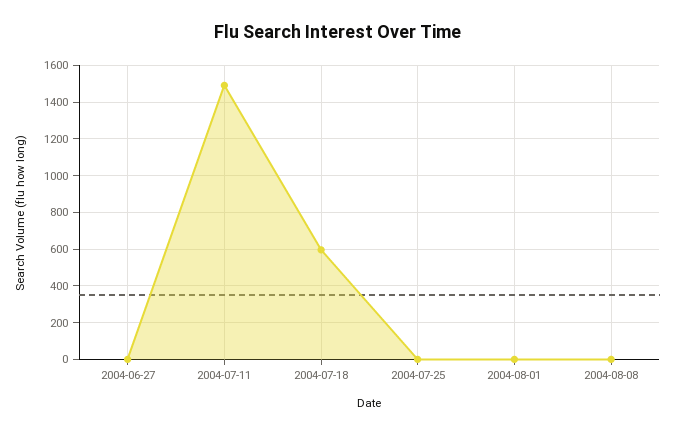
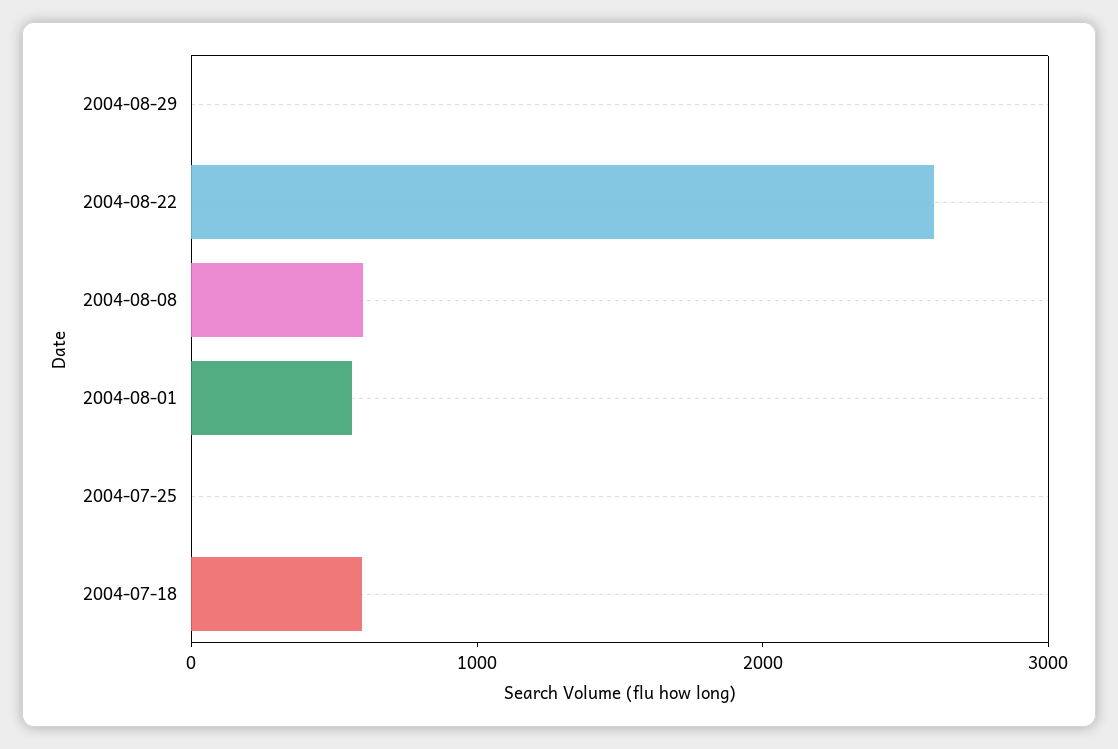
2004-06-27: 0 -> none
2004-07-11: 1500 -> none
2004-08-01: 0 -> 600
2004-08-08: 0 -> 600
2004-08-29: none -> 0
2004-08-22: none -> 2600

